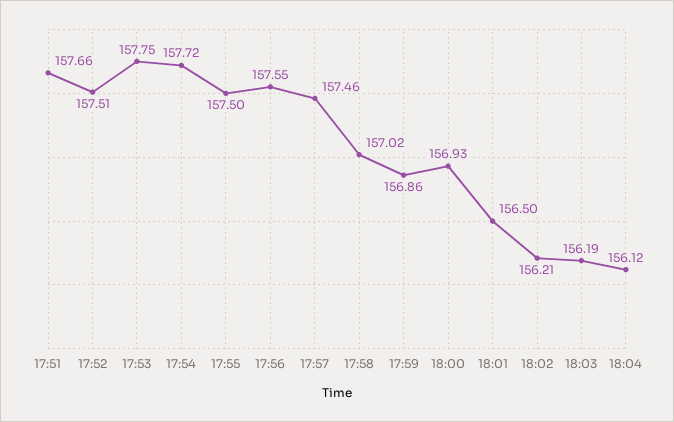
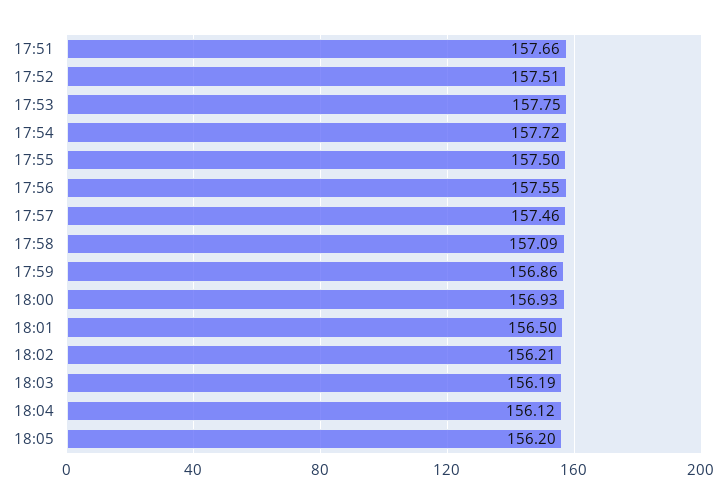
17:58: 157.02 -> 157.09
18:05: none -> 156.2

